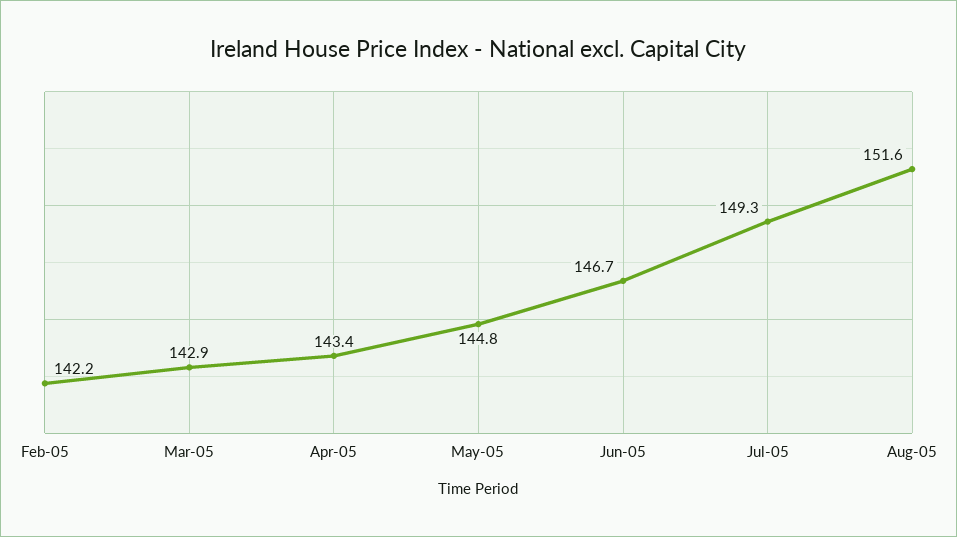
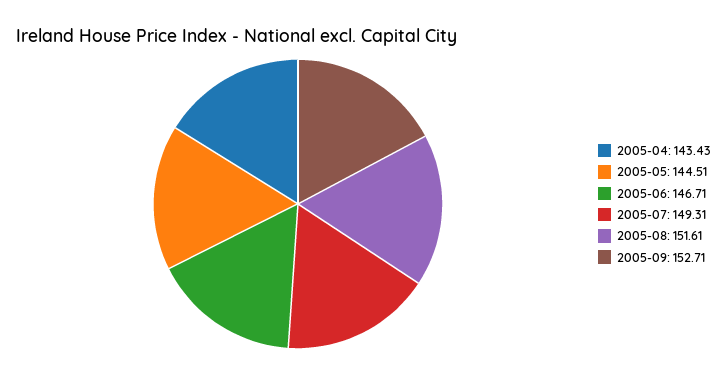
Feb-05: 142.2 -> none
Mar-05: 142.9 -> none
May-05: 144.8 -> 144.51
2005-09: none -> 152.71

